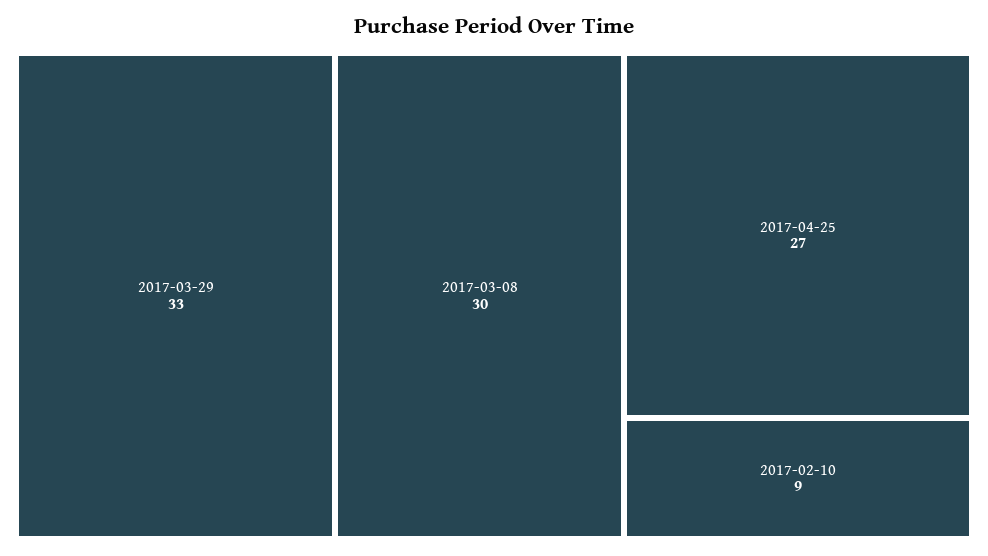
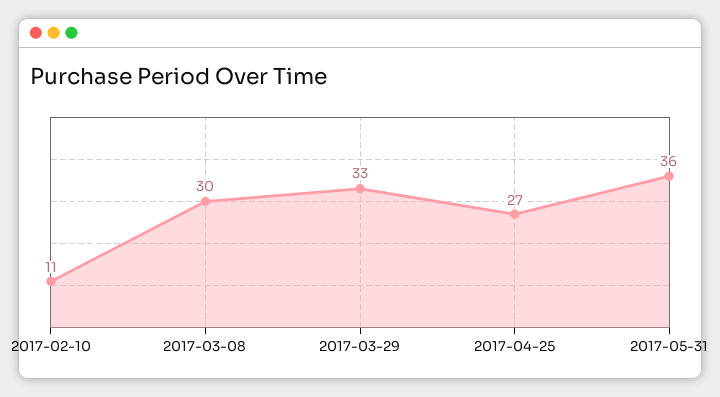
2017-02-10: 9 -> 11
2017-05-31: none -> 36

